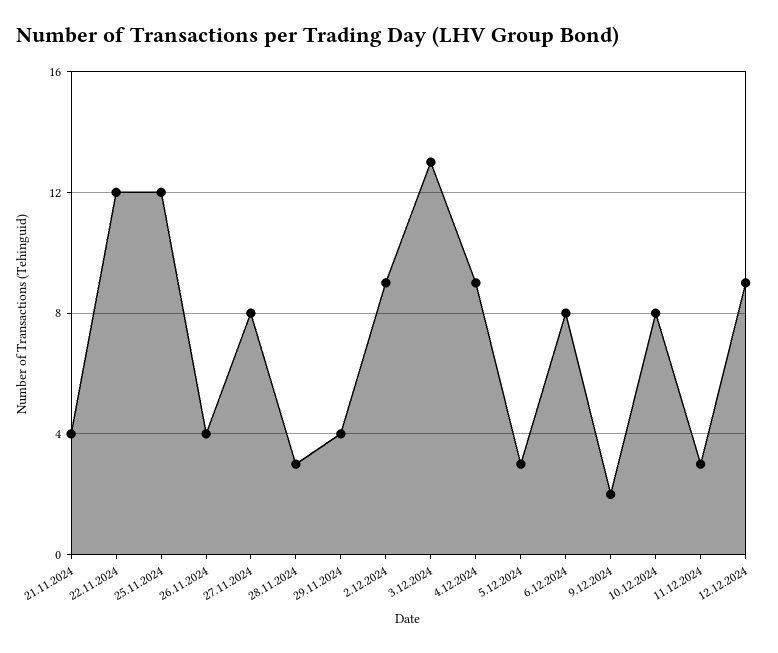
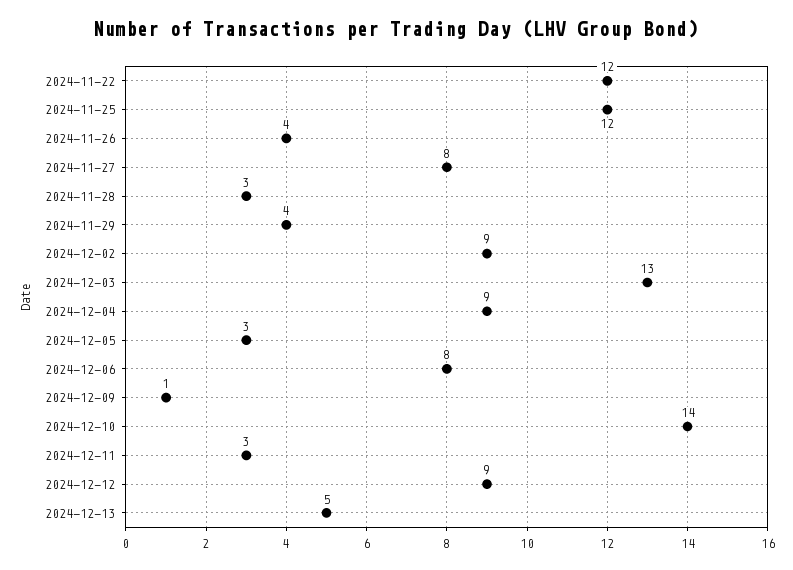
21.11.2024: 4 -> none
9.12.2024: 2 -> 1
10.12.2024: 8 -> 14
2024-12-13: none -> 5

